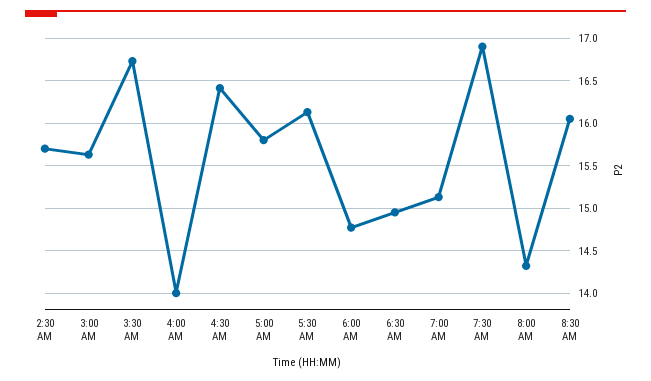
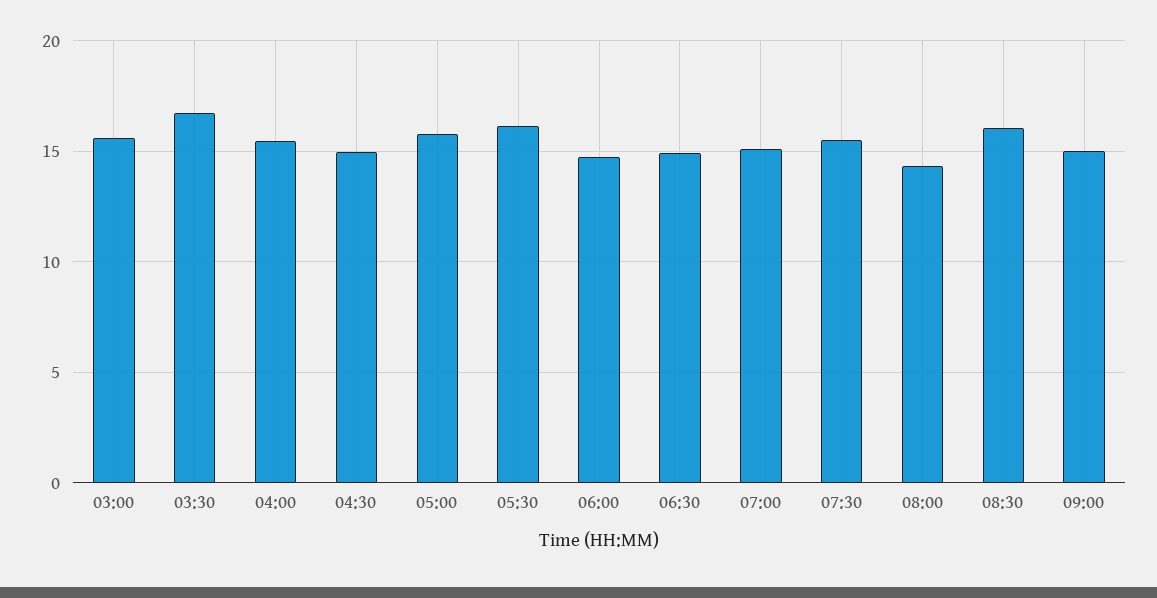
2:30 AM: 15.7 -> none
4:00 AM: 14 -> 15.5
4:30 AM: 16.4 -> 15
7:30 AM: 16.9 -> 15.5
09:00: none -> 15

